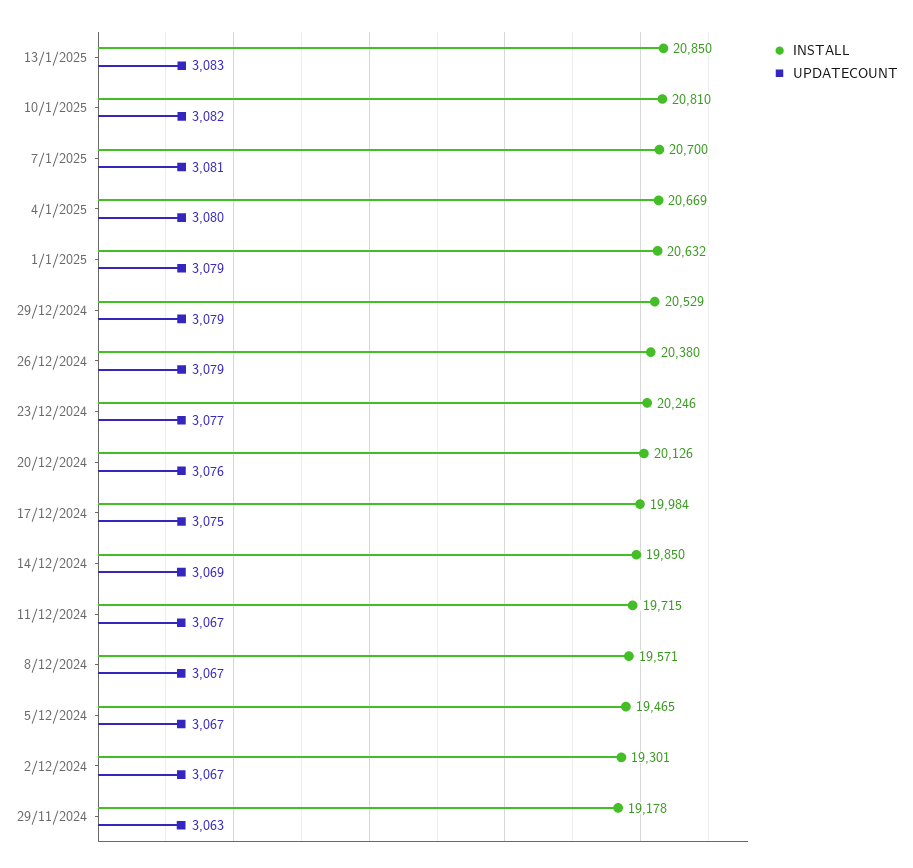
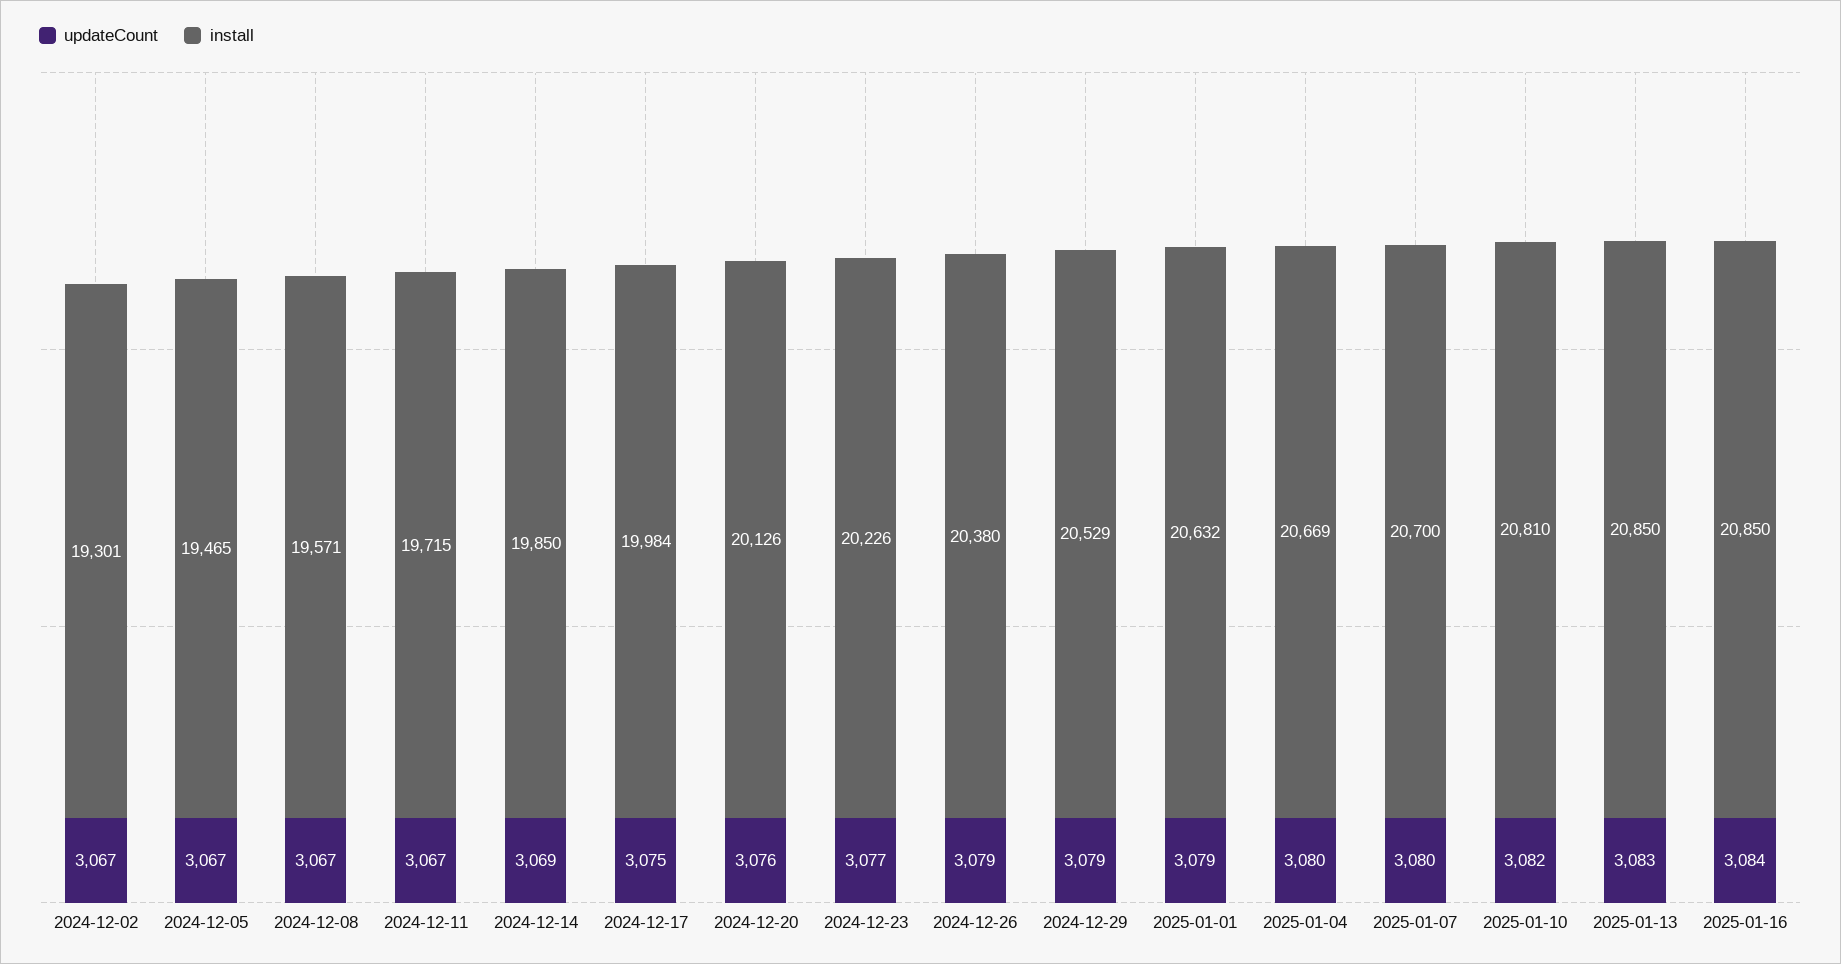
UPDATECOUNT, 7/1/2025: 3081 -> 3080
INSTALL, 23/12/2024: 20246 -> 20226
INSTALL, 29/11/2024: 19178 -> none
UPDATECOUNT, 29/11/2024: 3063 -> none
UPDATECOUNT, 2025-01-16: none -> 3084
INSTALL, 2025-01-16: none -> 20850

